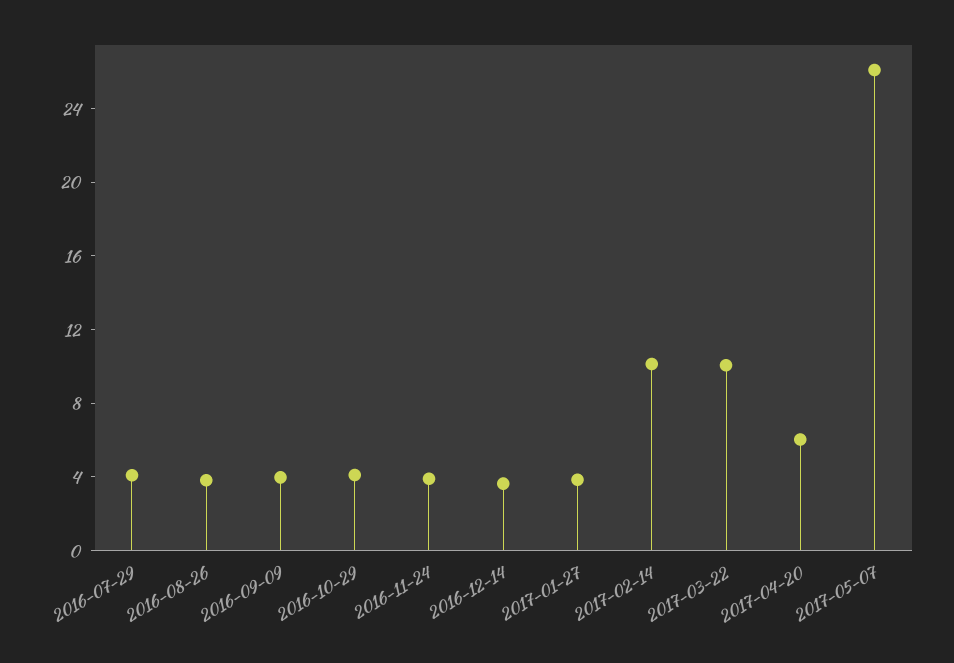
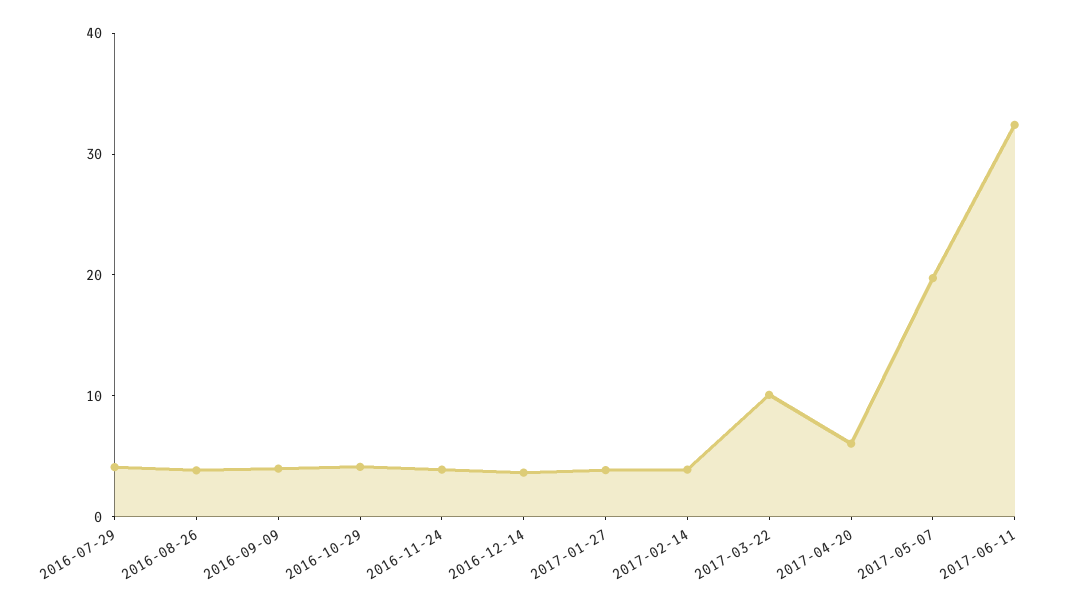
2017-02-14: 10 -> 4
2017-05-07: 26 -> 20
2017-06-11: none -> 32

